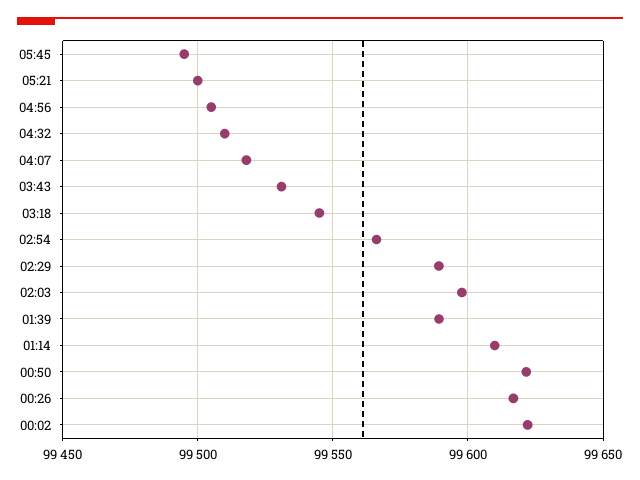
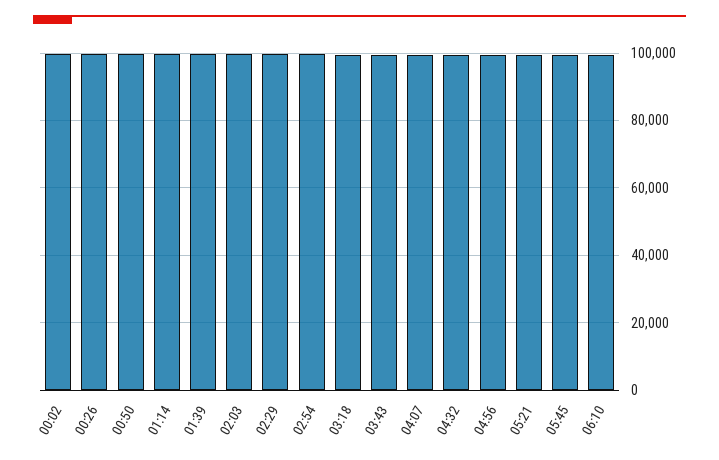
06:10: none -> 100000

